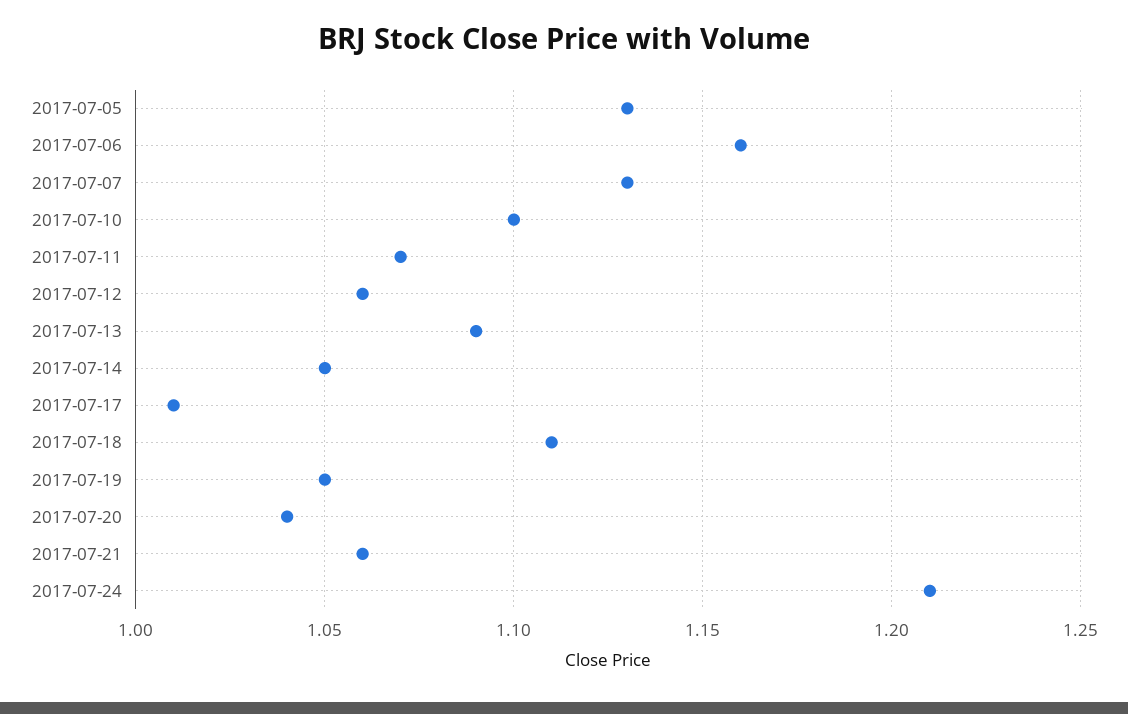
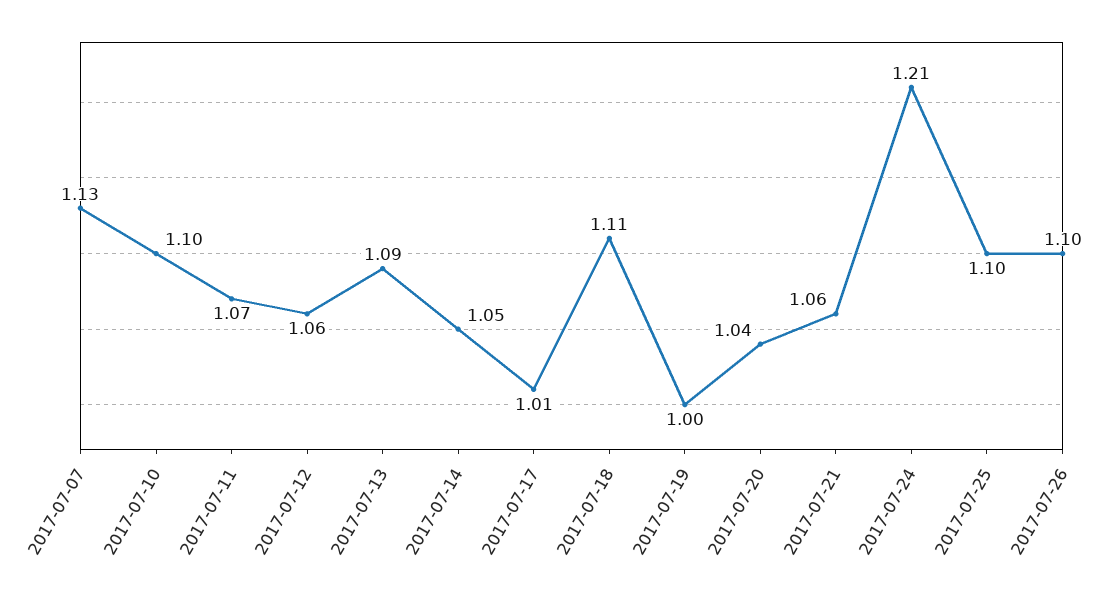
2017-07-05: 1.13 -> none
2017-07-06: 1.16 -> none
2017-07-19: 1.05 -> 1
2017-07-25: none -> 1.1
2017-07-26: none -> 1.1

